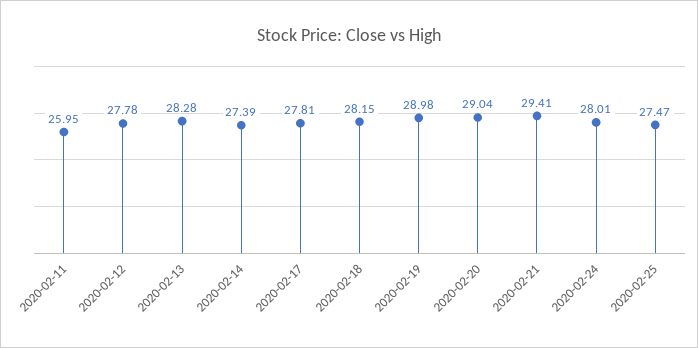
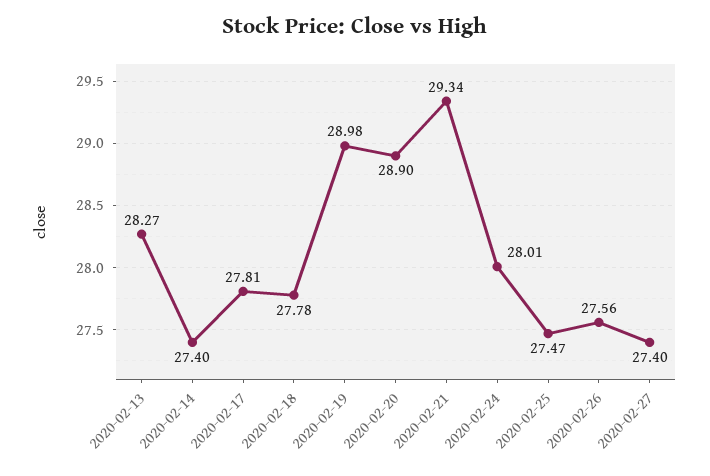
2020-02-11: 25.95 -> none
2020-02-12: 27.78 -> none
2020-02-13: 28.28 -> 28.27
2020-02-14: 27.39 -> 27.4
2020-02-18: 28.15 -> 27.78
2020-02-20: 29.04 -> 28.9
2020-02-21: 29.41 -> 29.34
2020-02-26: none -> 27.56
2020-02-27: none -> 27.4

